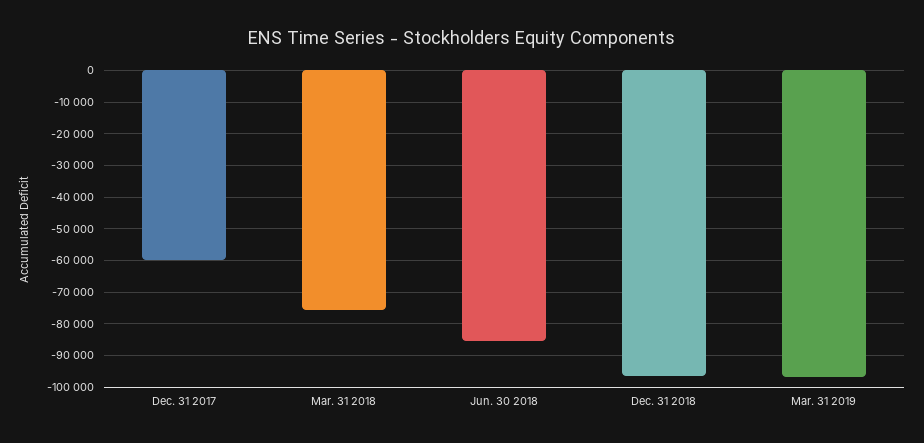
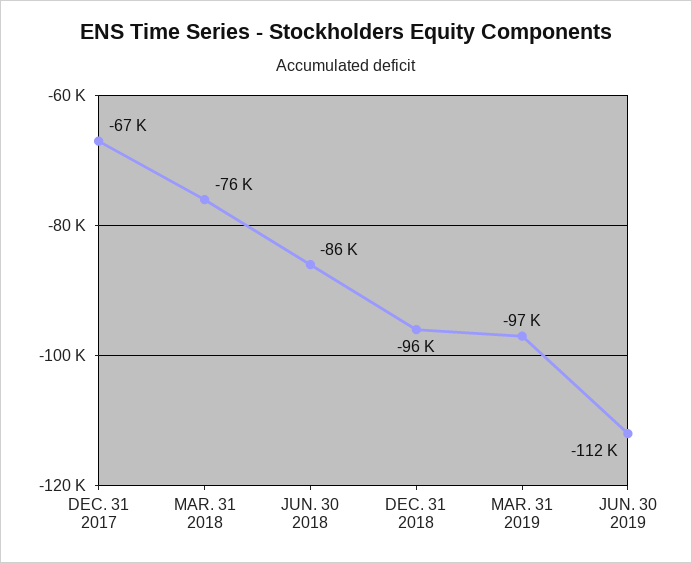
Dec. 31 2017: -60000 -> -67000
JUN. 30 2019: none -> -112000

